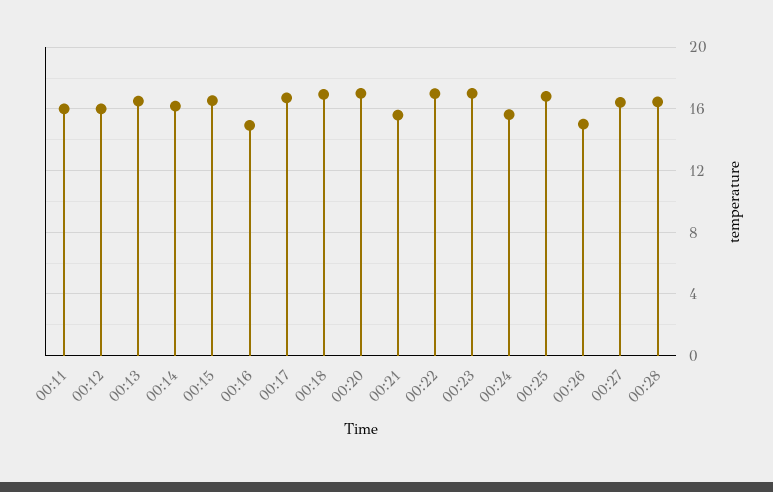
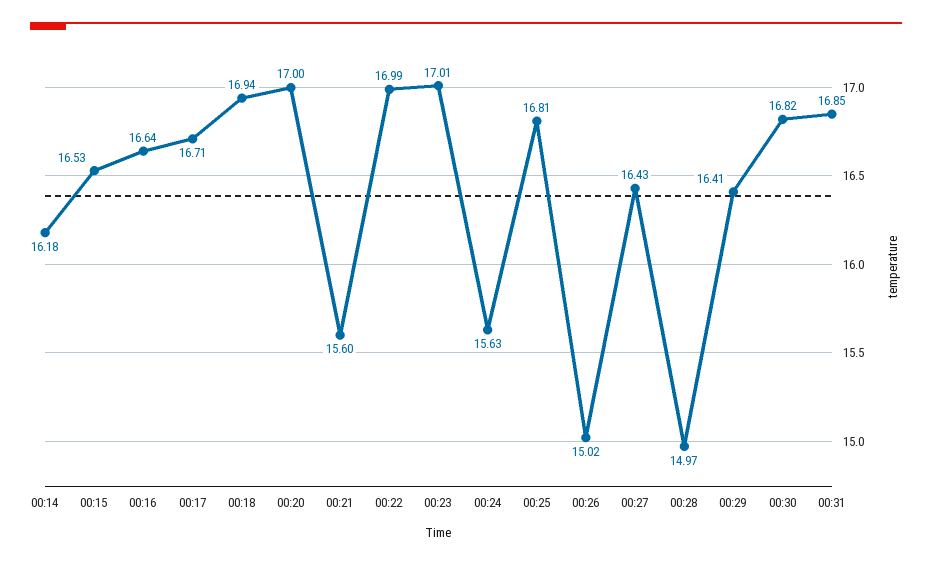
00:11: 16 -> none
00:12: 16 -> none
00:13: 16.5 -> none
00:16: 15 -> 16.64
00:28: 16.5 -> 14.97
00:29: none -> 16.41
00:30: none -> 16.82
00:31: none -> 16.85

